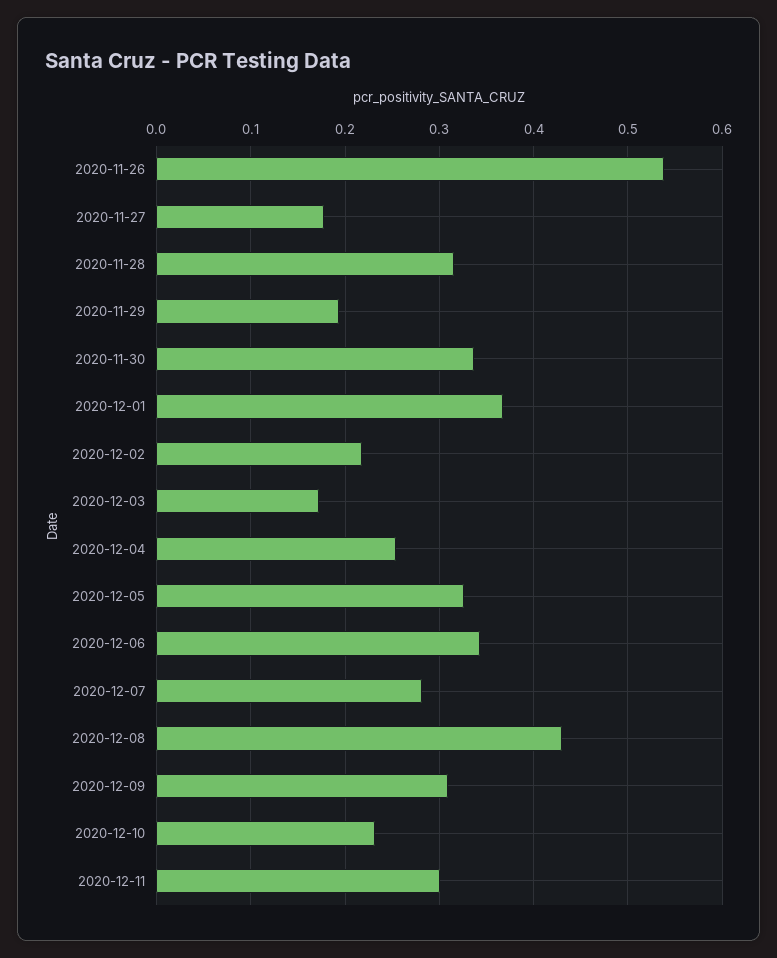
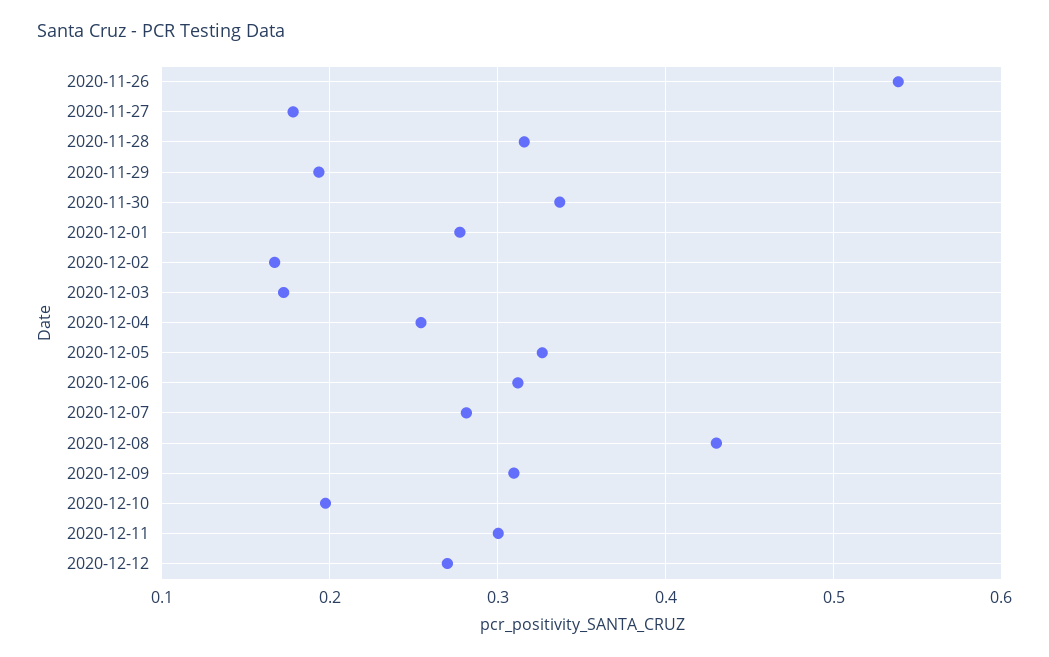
2020-12-01: 0.37 -> 0.28
2020-12-02: 0.22 -> 0.17
2020-12-06: 0.34 -> 0.31
2020-12-10: 0.23 -> 0.2
2020-12-12: none -> 0.27

